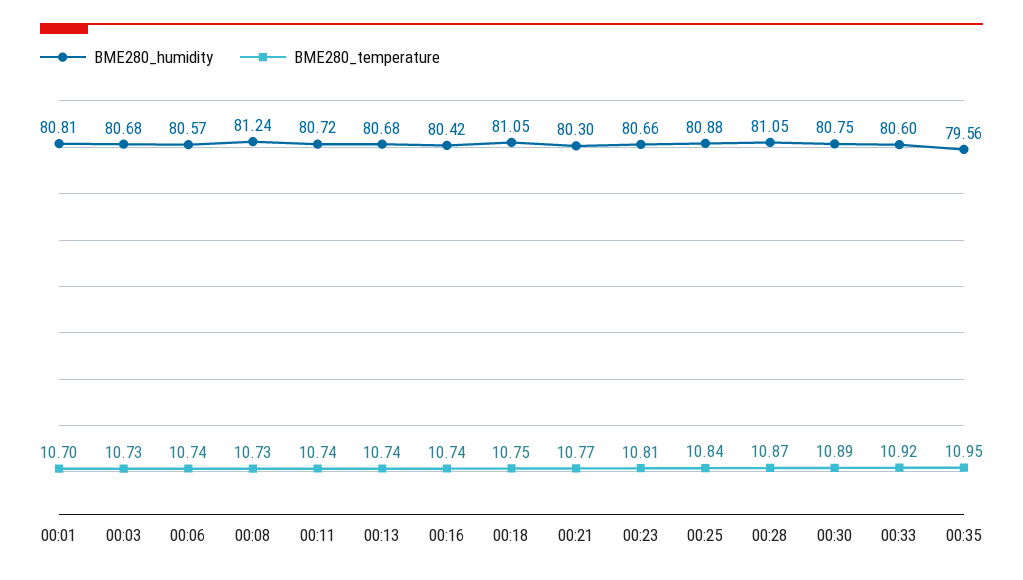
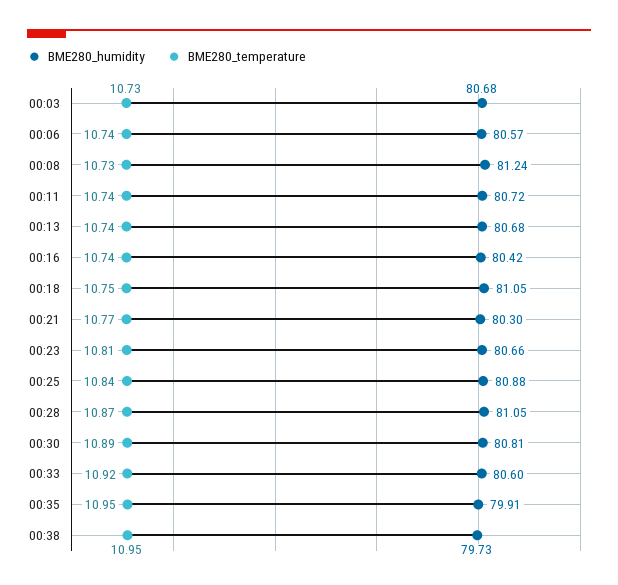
BME280_humidity, 00:01: 80.81 -> none
BME280_temperature, 00:01: 10.7 -> none
BME280_humidity, 00:30: 80.75 -> 80.81
BME280_humidity, 00:35: 79.56 -> 79.91
BME280_humidity, 00:38: none -> 79.73
BME280_temperature, 00:38: none -> 10.95

